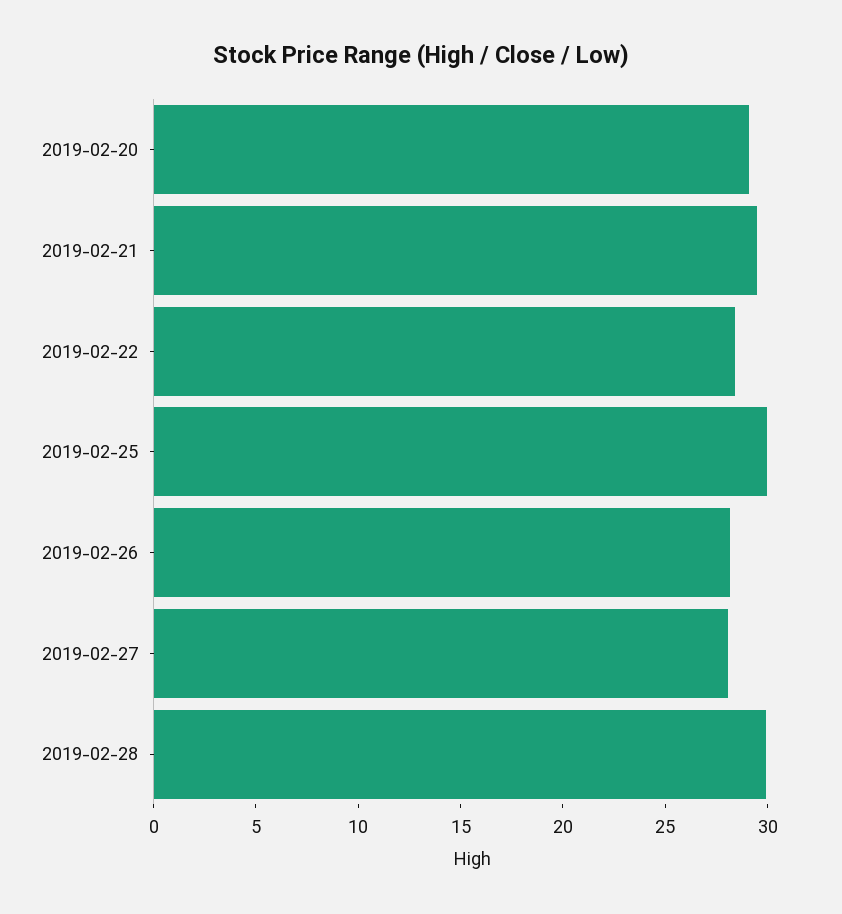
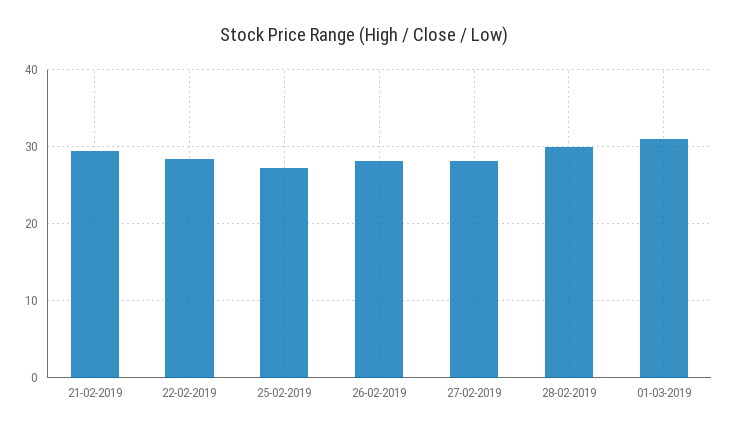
2019-02-20: 29 -> none
2019-02-25: 30 -> 27
01-03-2019: none -> 31

